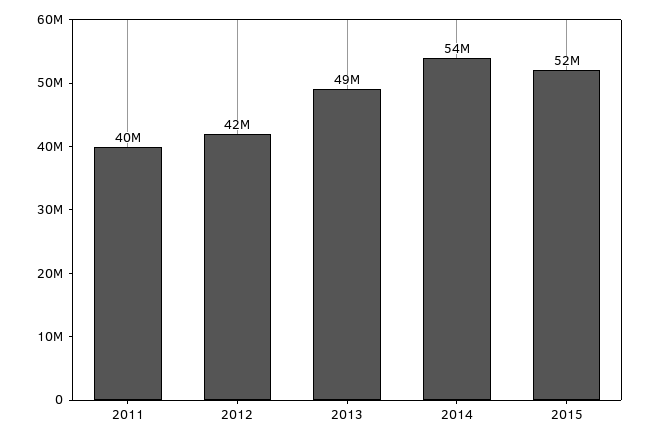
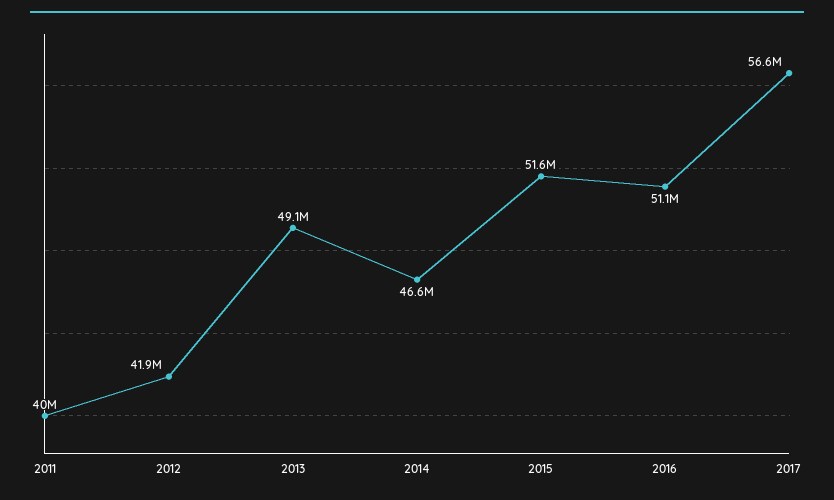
2014: 54000000 -> 46600000
2016: none -> 51100000
2017: none -> 56600000

